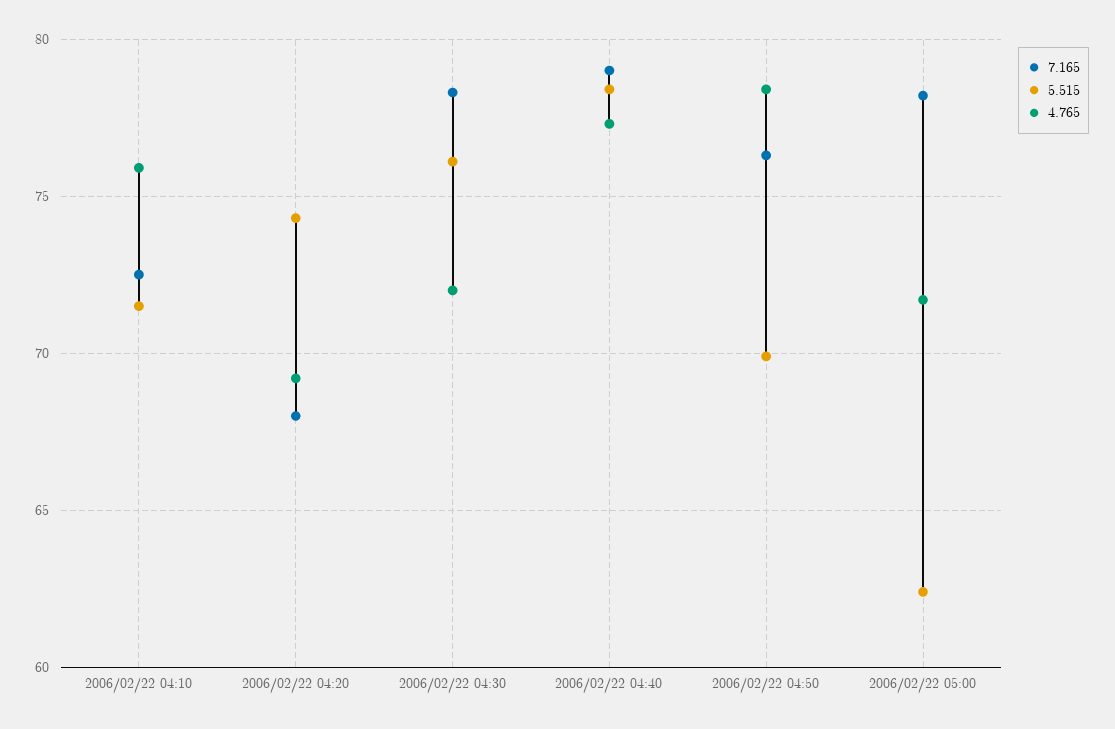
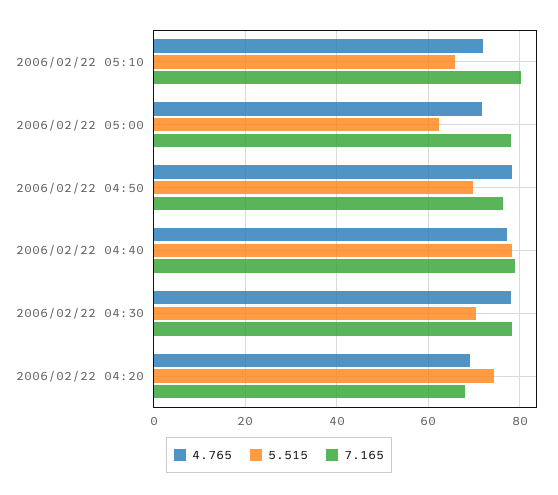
7.165, 2006/02/22 04:10: 72.5 -> none
5.515, 2006/02/22 04:10: 71.5 -> none
4.765, 2006/02/22 04:10: 76 -> none
5.515, 2006/02/22 04:30: 76 -> 70
4.765, 2006/02/22 04:30: 72 -> 78
4.765, 2006/02/22 05:10: none -> 72
5.515, 2006/02/22 05:10: none -> 66
7.165, 2006/02/22 05:10: none -> 80

